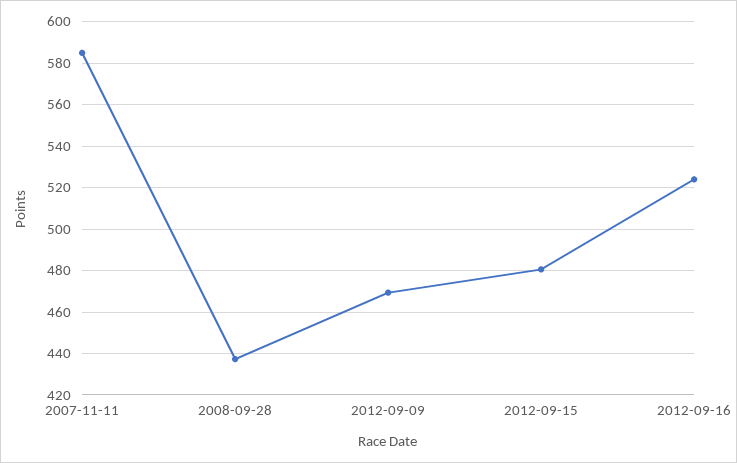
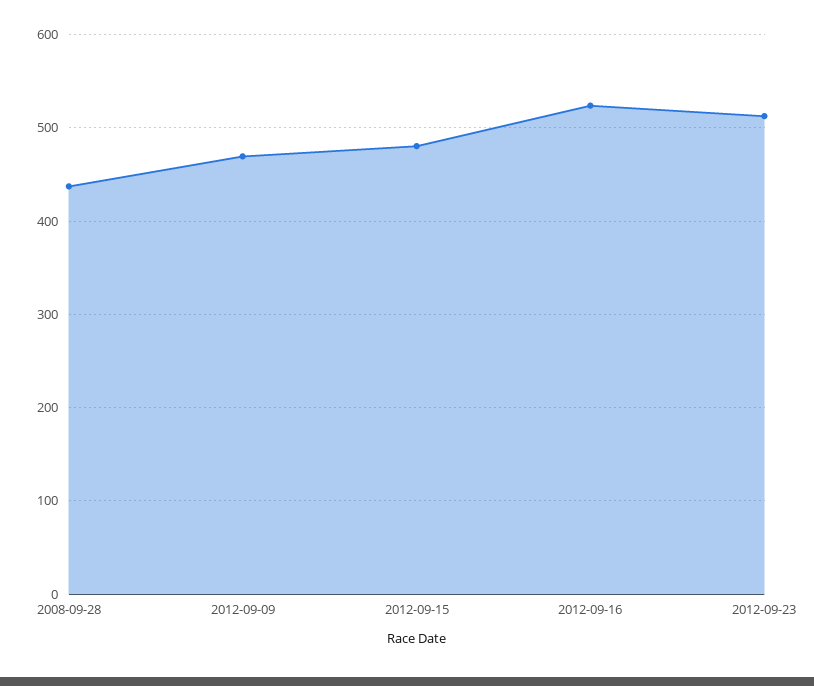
2007-11-11: 585 -> none
2012-09-23: none -> 510

